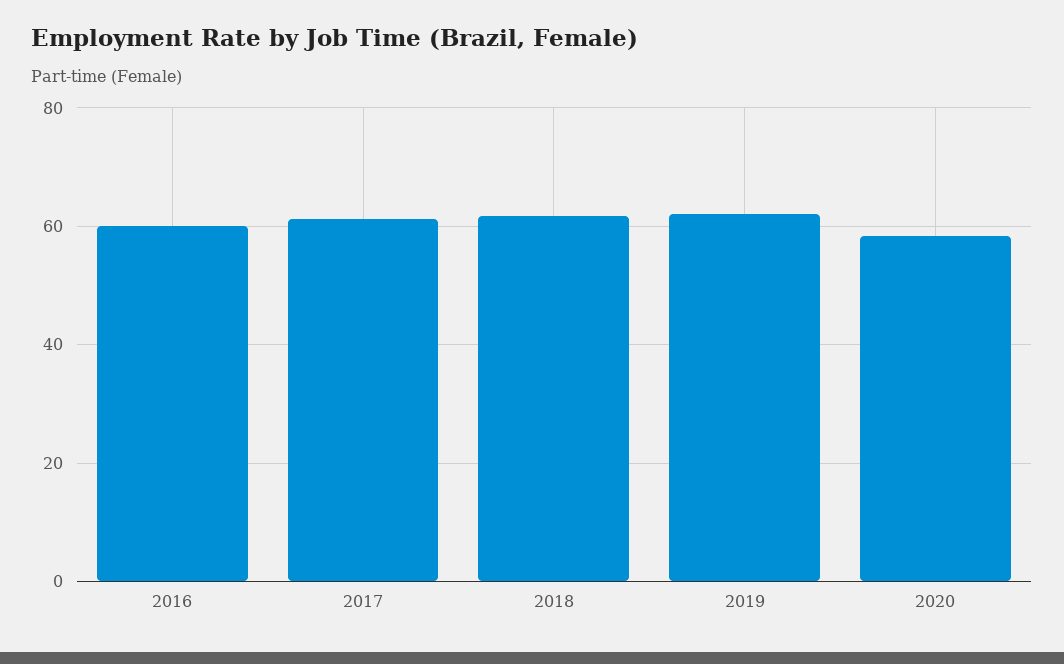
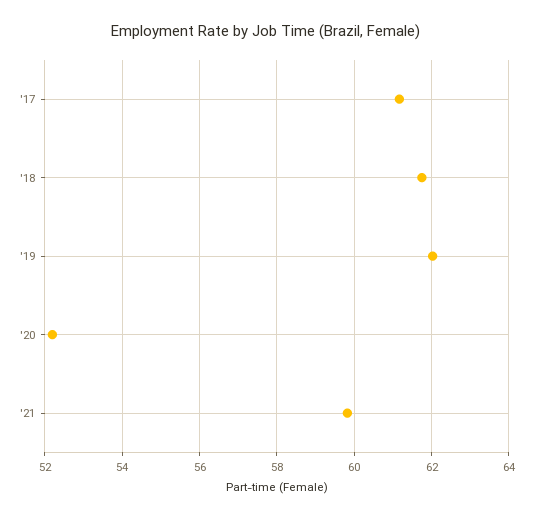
2016: 60 -> none
2020: 58 -> 52.2
'21: none -> 59.8

